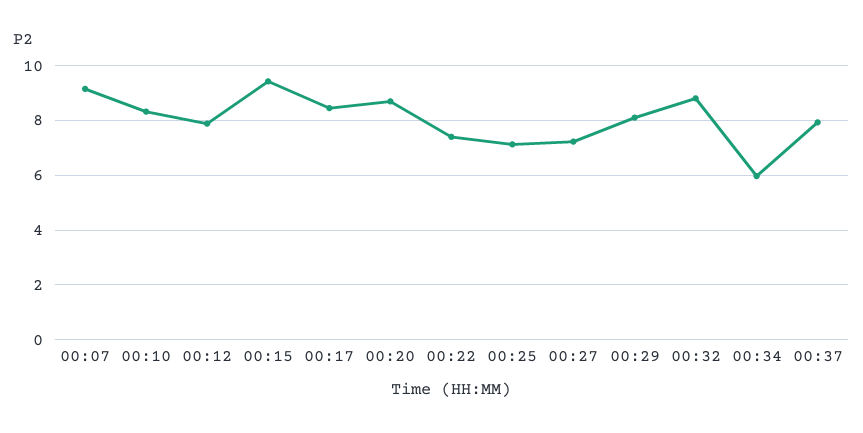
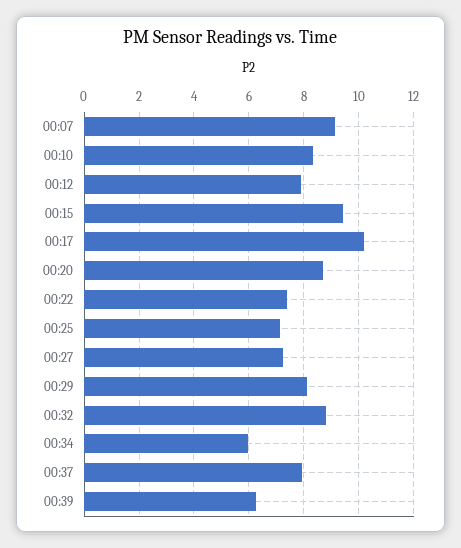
00:17: 8.5 -> 10.25
00:39: none -> 6.25

